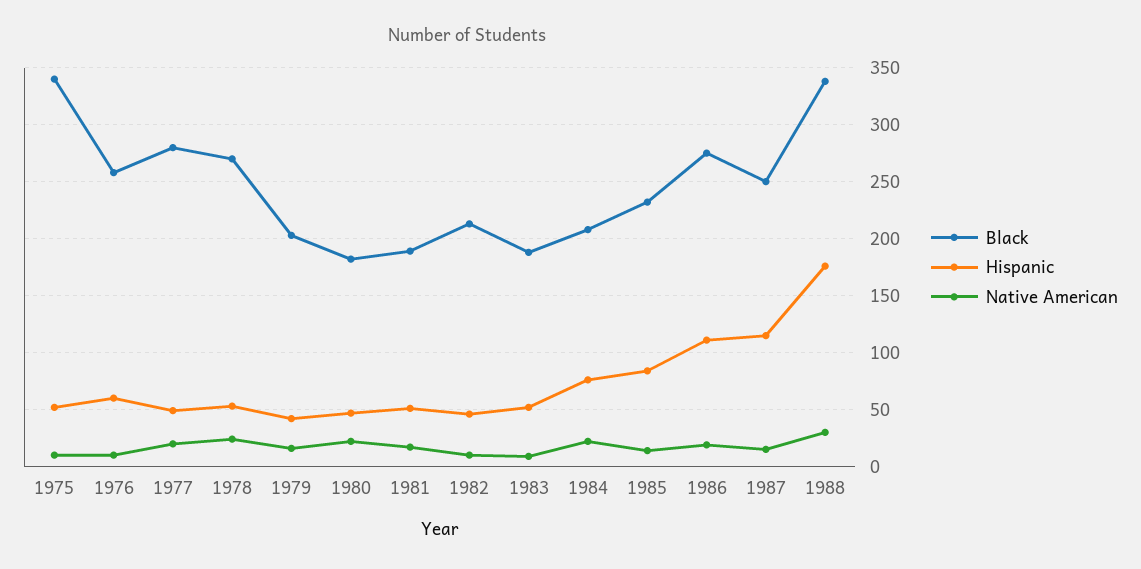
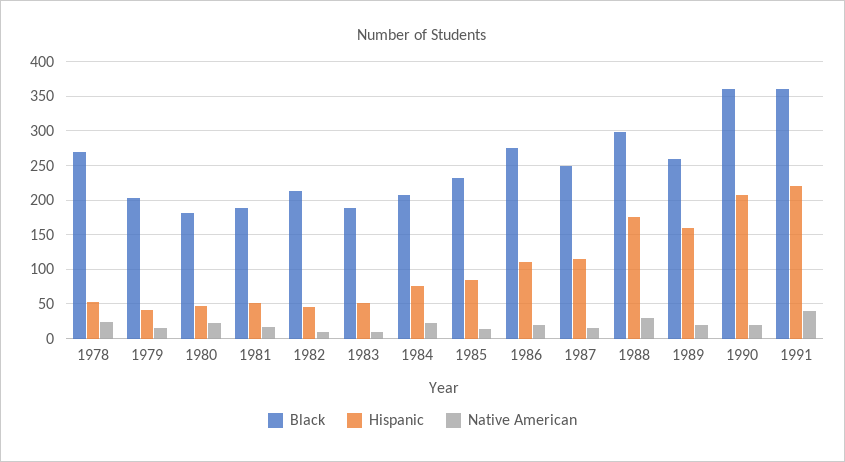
Black, 1975: 340 -> none
Hispanic, 1975: 50 -> none
Native American, 1975: 10 -> none
Black, 1976: 260 -> none
Hispanic, 1976: 60 -> none
Native American, 1976: 10 -> none
Black, 1977: 280 -> none
Hispanic, 1977: 50 -> none
Native American, 1977: 20 -> none
Black, 1988: 340 -> 300
Black, 1989: none -> 260
Hispanic, 1989: none -> 160
Native American, 1989: none -> 20
Black, 1990: none -> 360
Hispanic, 1990: none -> 210
Native American, 1990: none -> 20
Black, 1991: none -> 360
Hispanic, 1991: none -> 220
Native American, 1991: none -> 40

